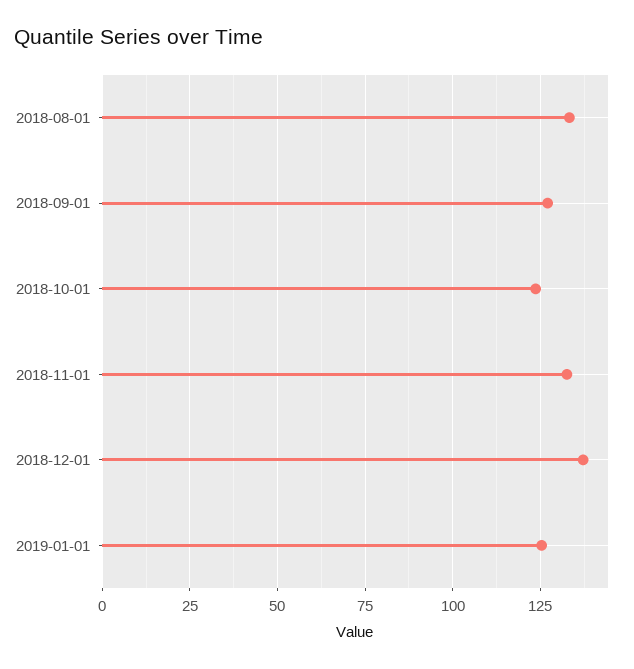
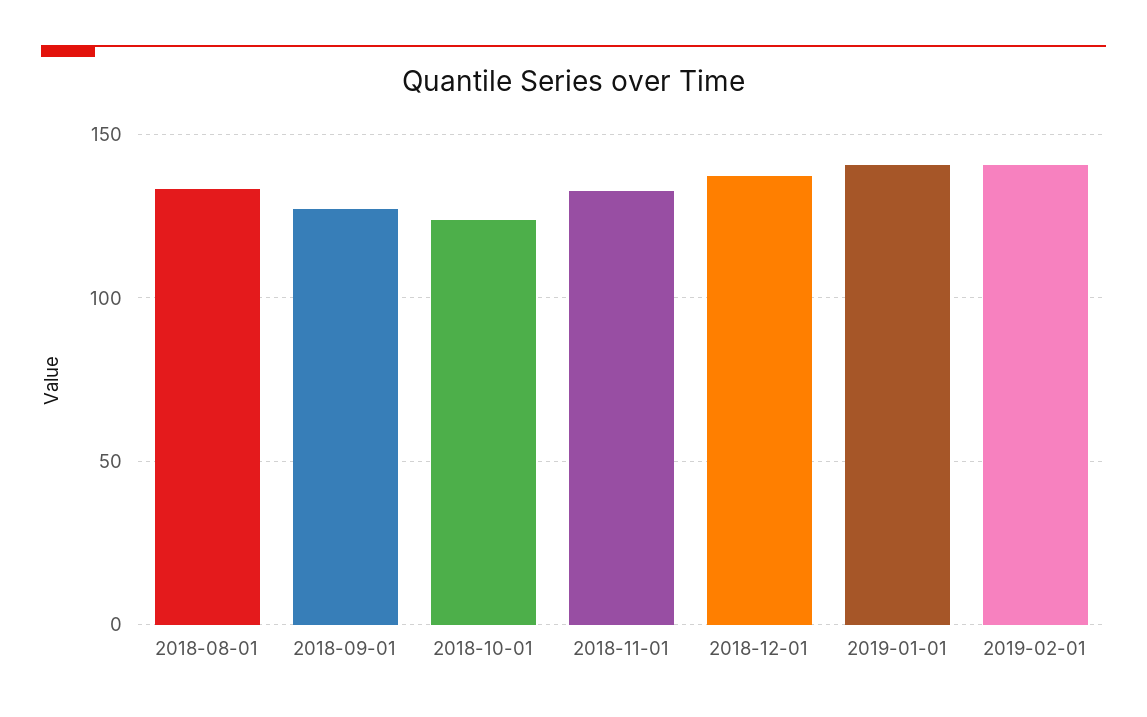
2019-01-01: 125 -> 140
2019-02-01: none -> 140

